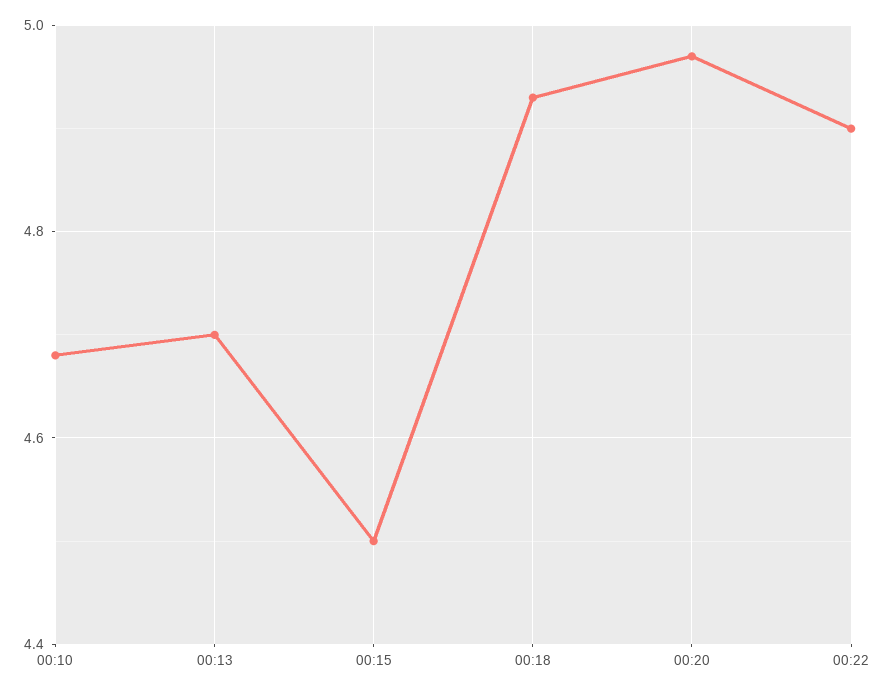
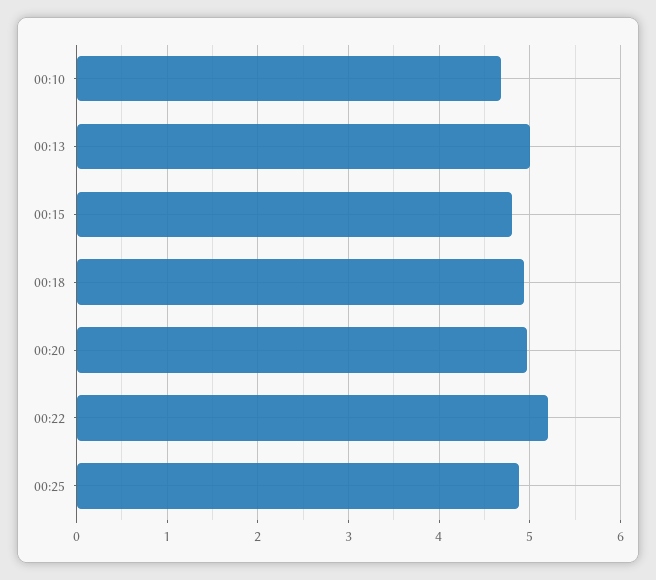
00:13: 4.7 -> 5
00:15: 4.5 -> 4.8
00:22: 4.9 -> 5.2
00:25: none -> 4.9

